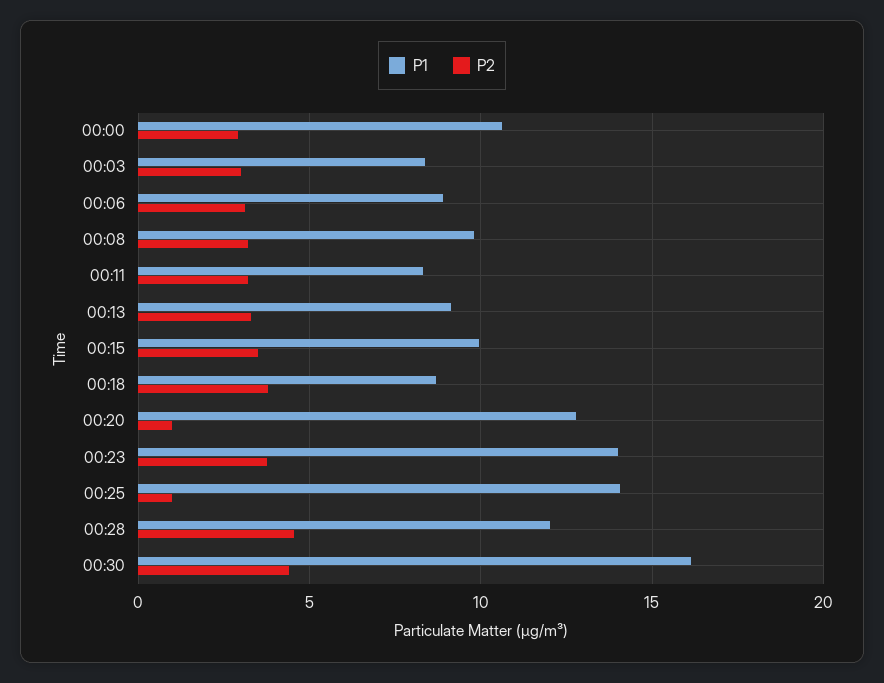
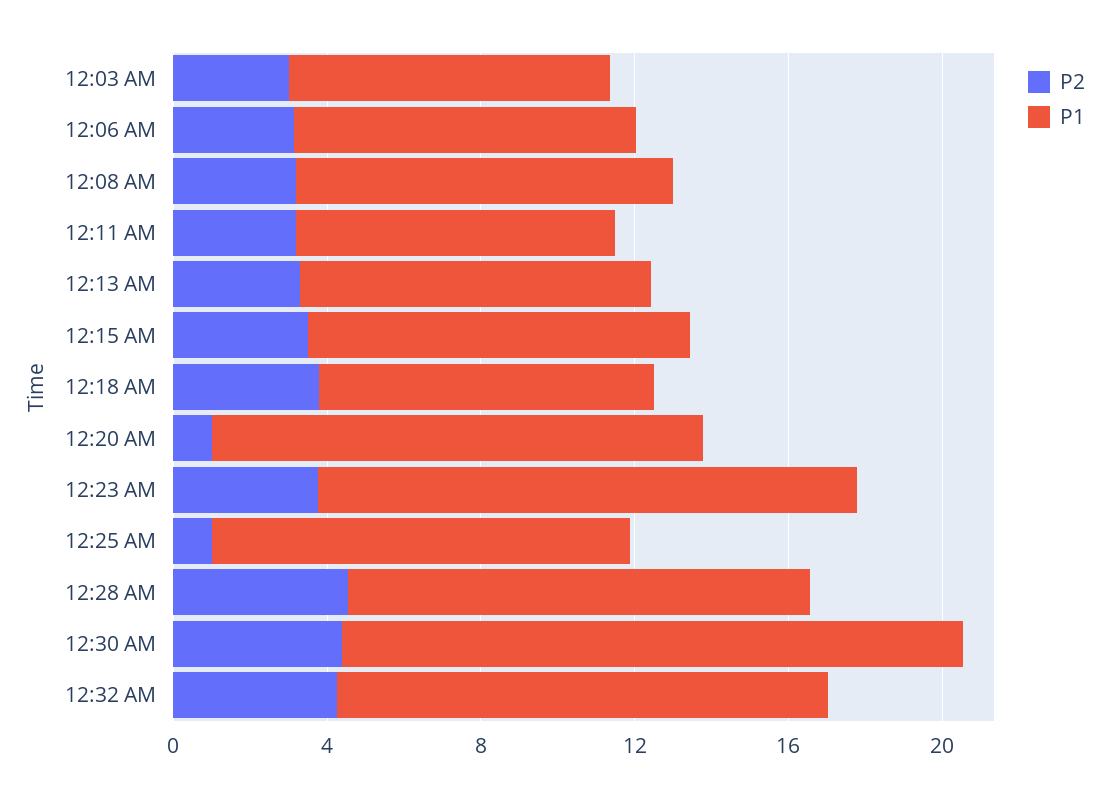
P1, 00:00: 10.5 -> none
P2, 00:00: 3 -> none
P1, 00:25: 14 -> 11
P2, 12:32 AM: none -> 4
P1, 12:32 AM: none -> 13

